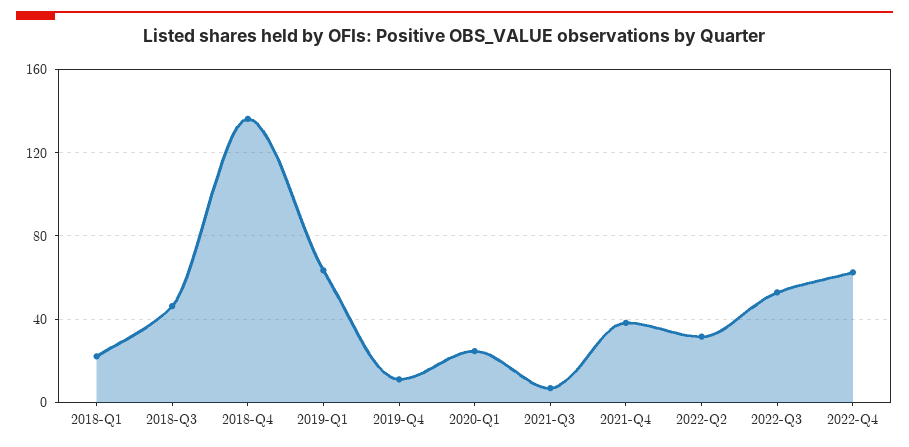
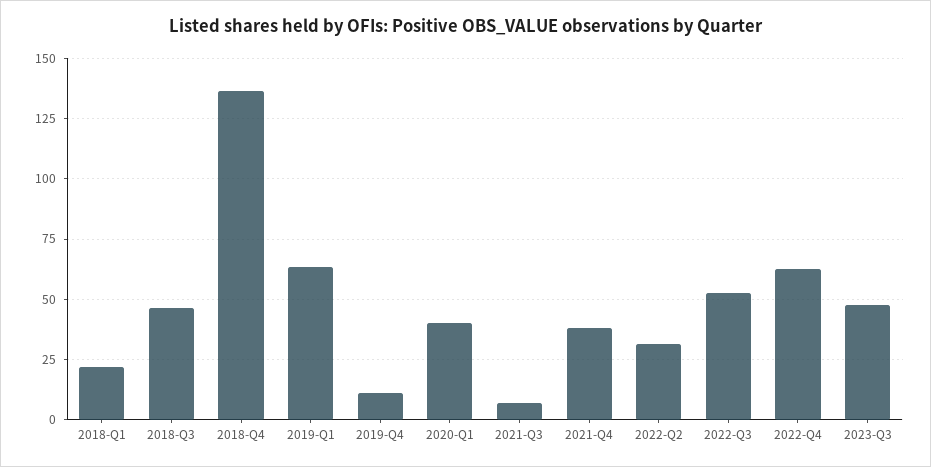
2020-Q1: 25 -> 40
2023-Q3: none -> 47.5

